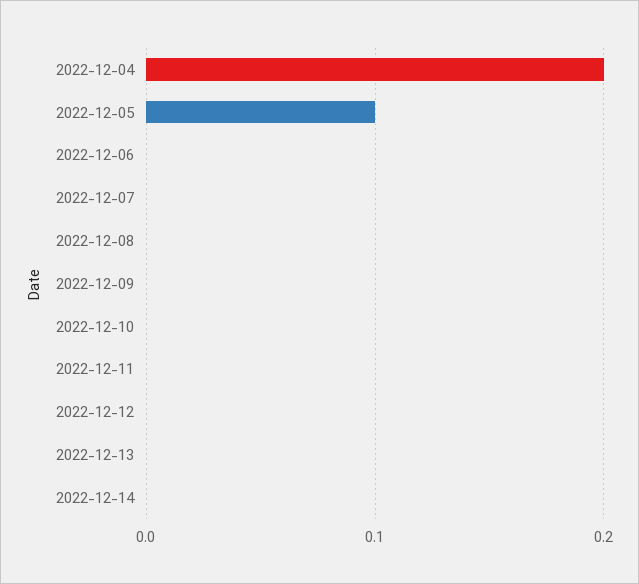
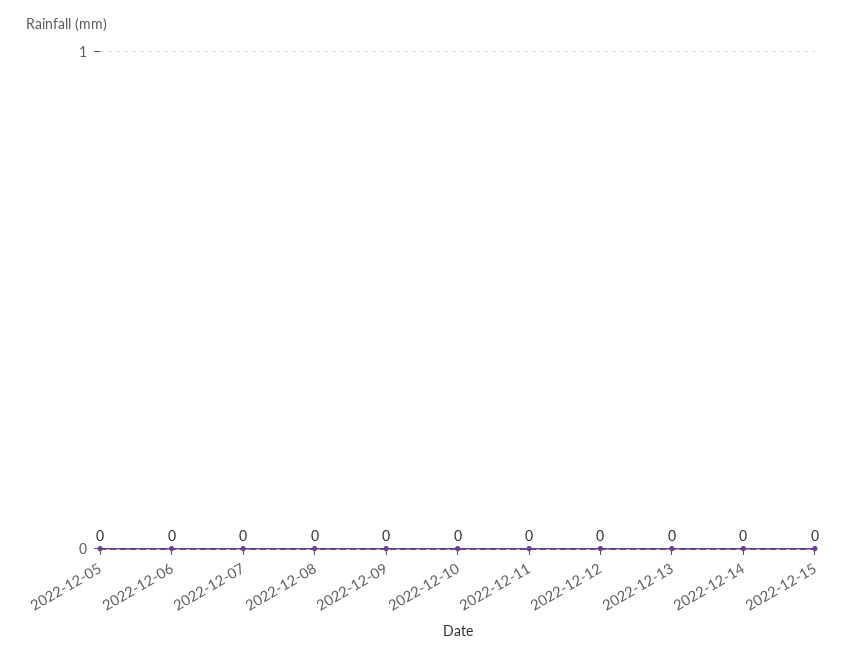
2022-12-04: 0.2 -> none
2022-12-05: 0.1 -> 0
2022-12-15: none -> 0

